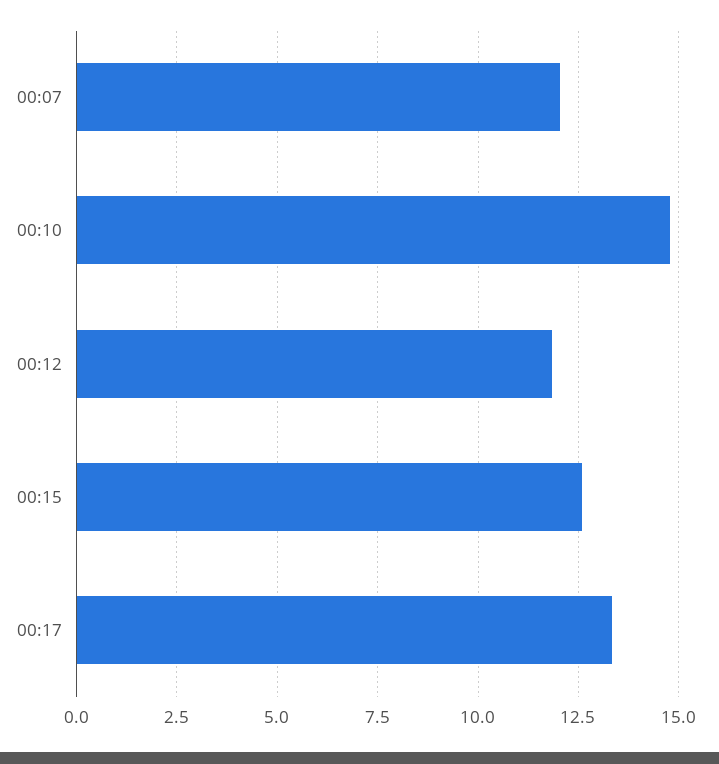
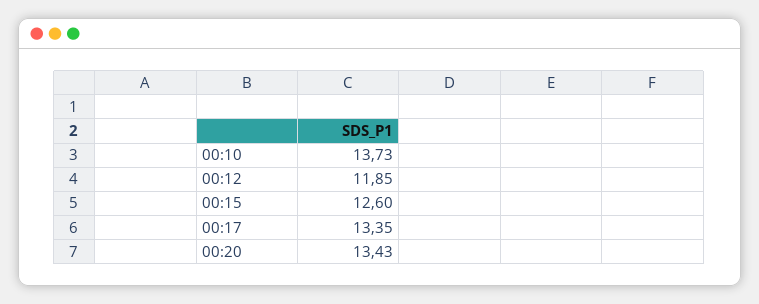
00:07: 12 -> none
00:10: 14.75 -> 13.73
00:20: none -> 13.43

